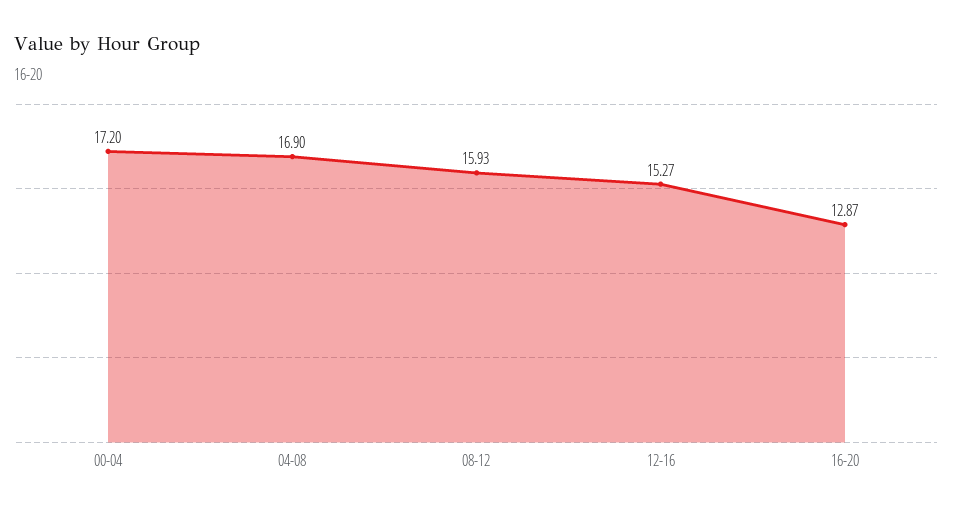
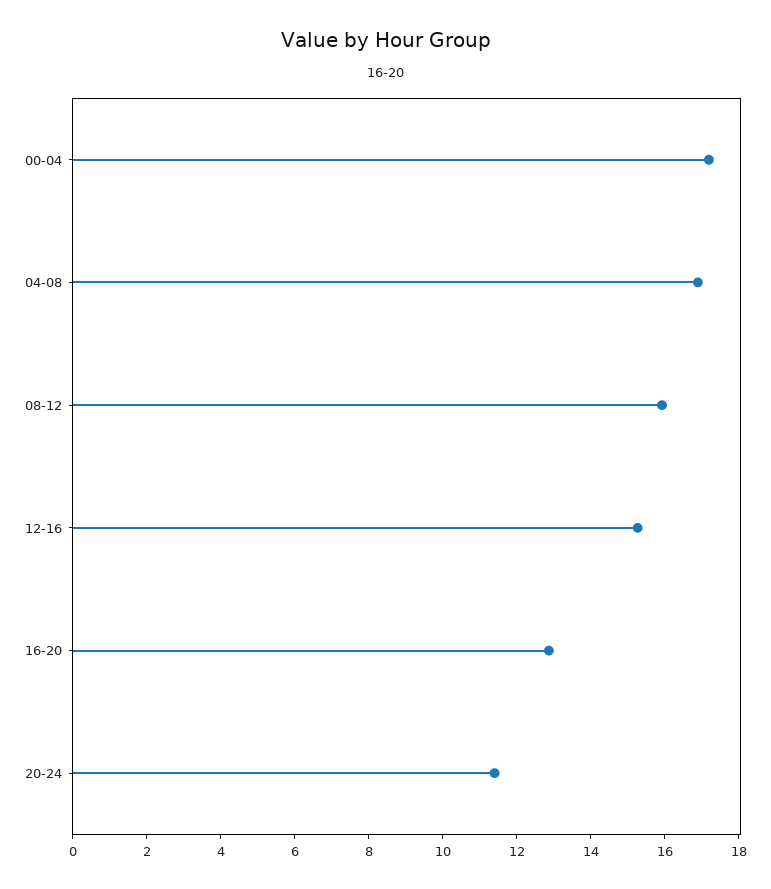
20-24: none -> 11.5

